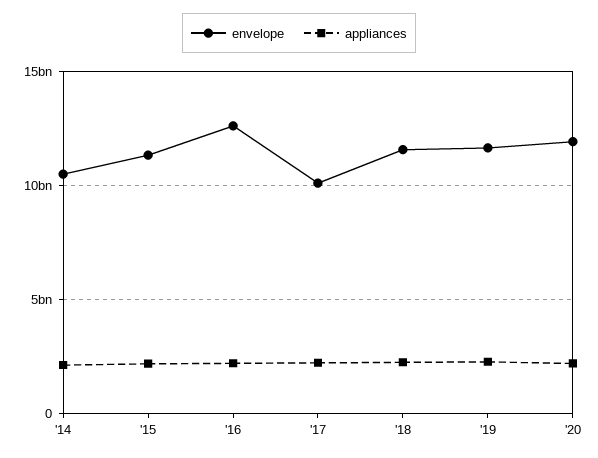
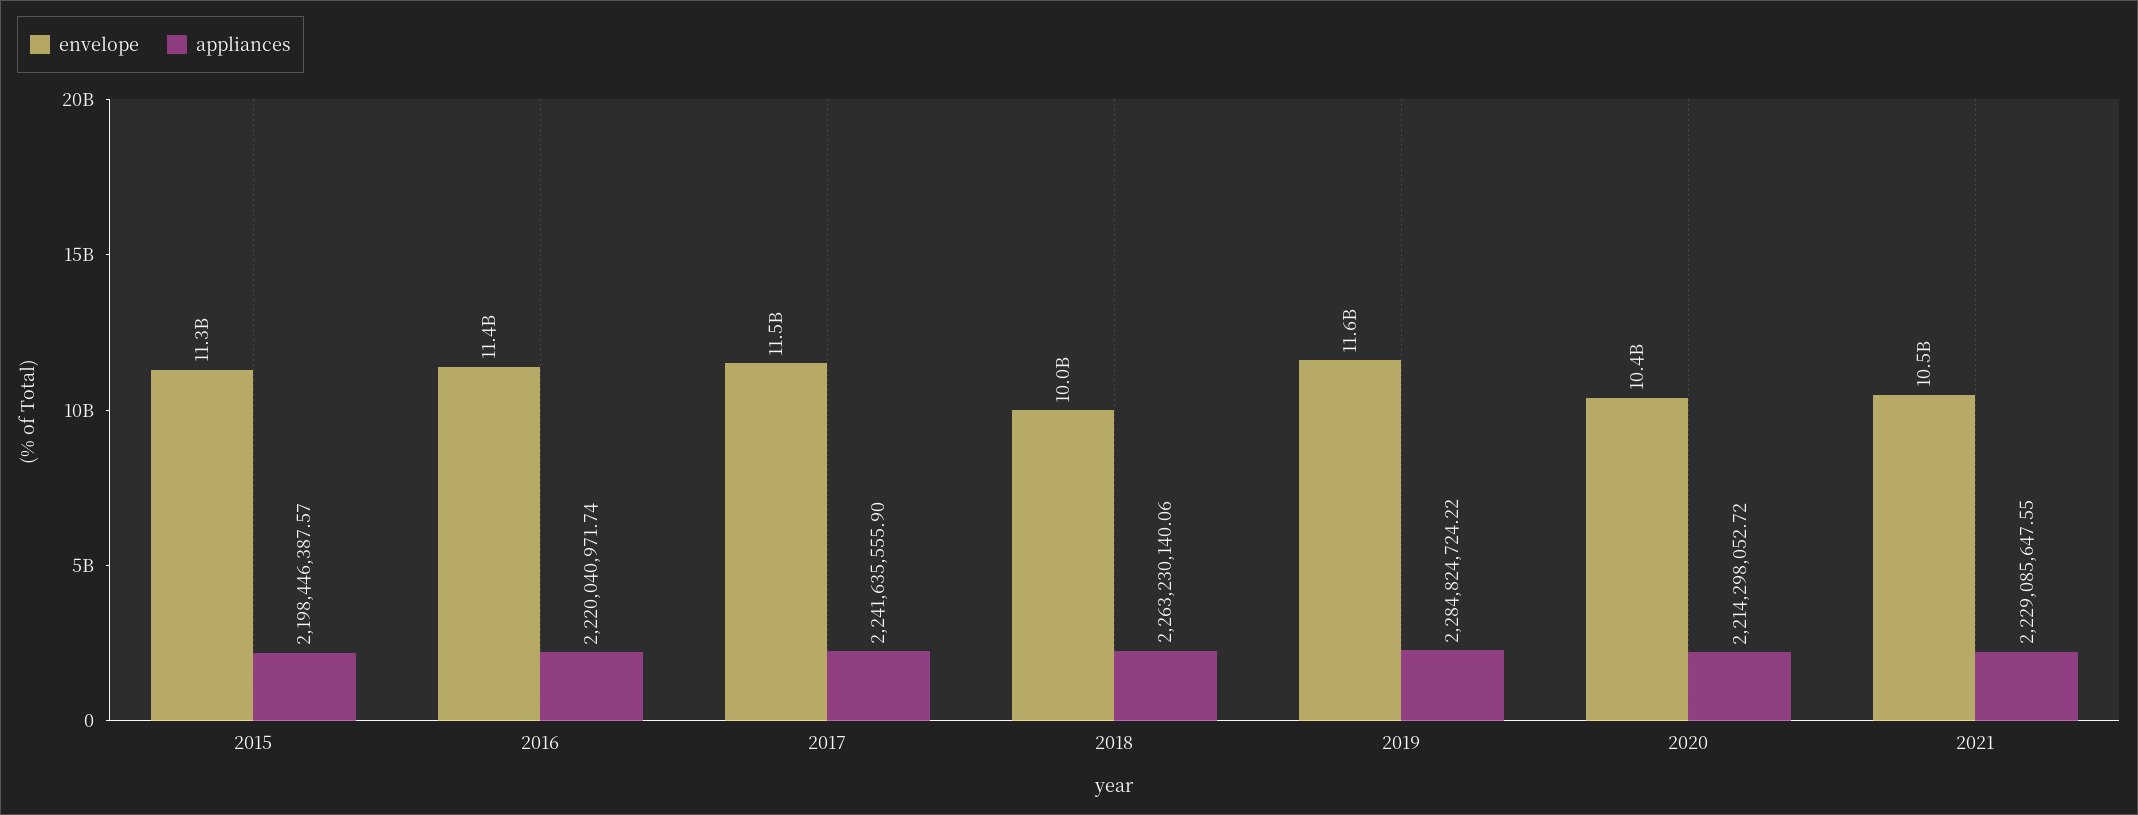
envelope, '14: 10500000000 -> none
appliances, '14: 2000000000 -> none
envelope, '16: 12500000000 -> 11400000000
envelope, '17: 10000000000 -> 11500000000
envelope, '18: 11500000000 -> 10000000000
envelope, '20: 12000000000 -> 10400000000
envelope, 2021: none -> 10500000000
appliances, 2021: none -> 2229085647.55

